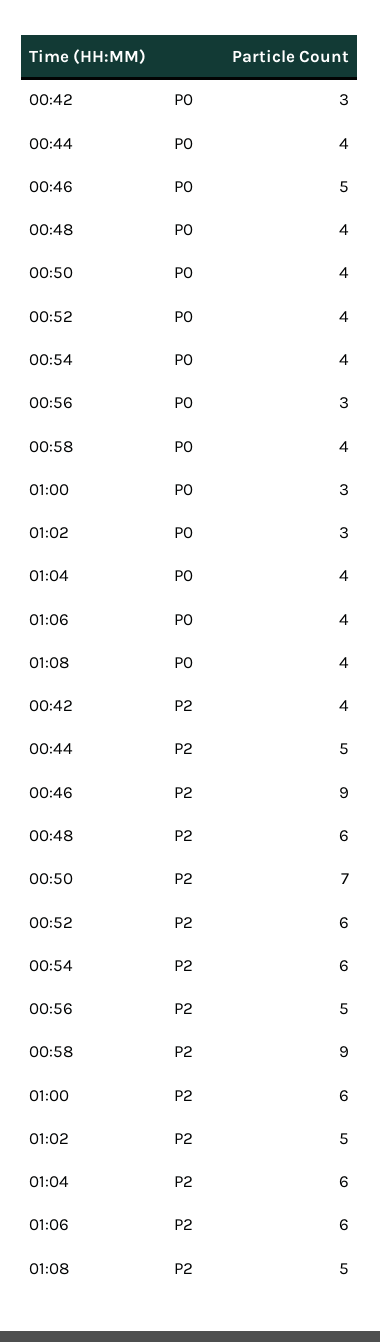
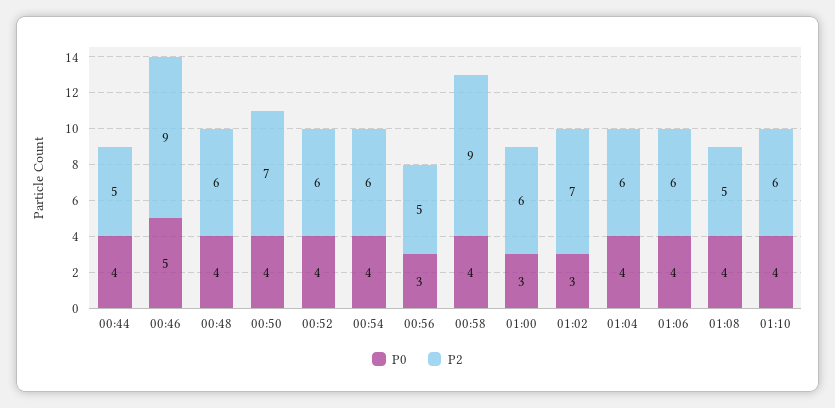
P0, 00:42: 3 -> none
P2, 00:42: 4 -> none
P2, 01:02: 5 -> 7
P0, 01:10: none -> 4
P2, 01:10: none -> 6

